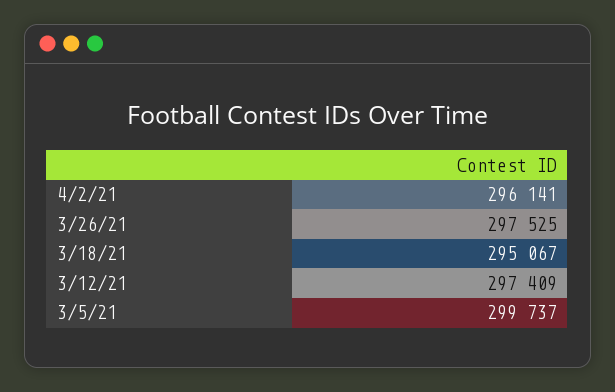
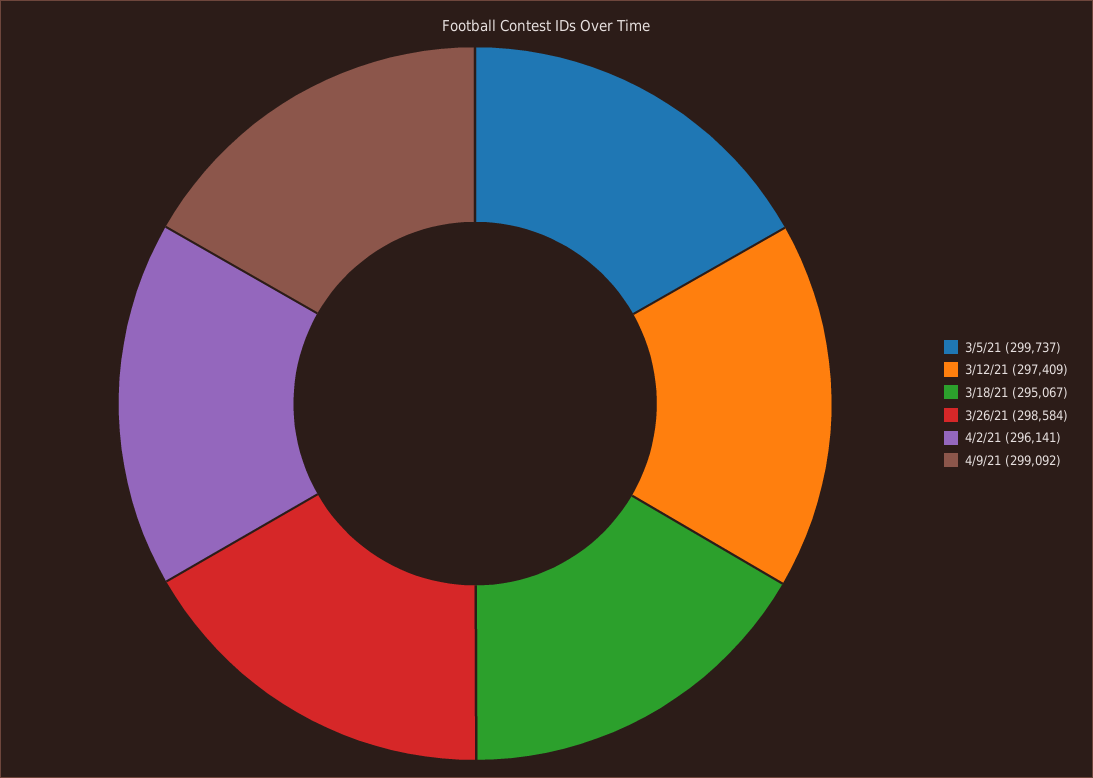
3/26/21: 297525 -> 298584
4/9/21: none -> 299092

